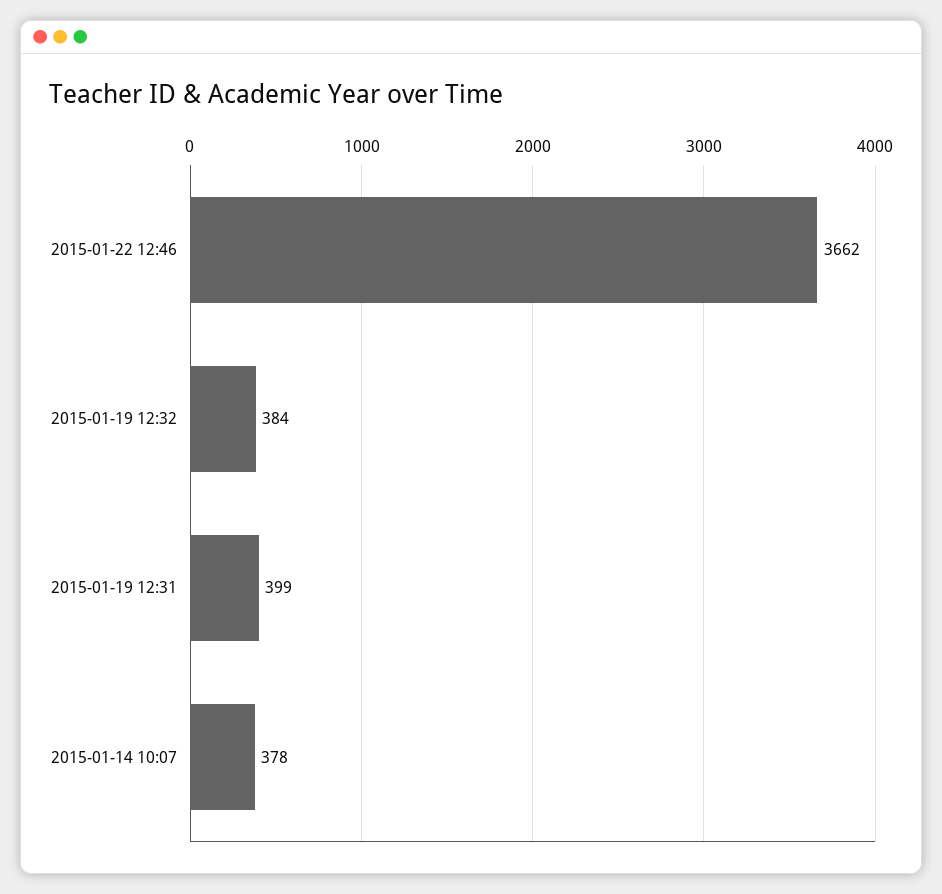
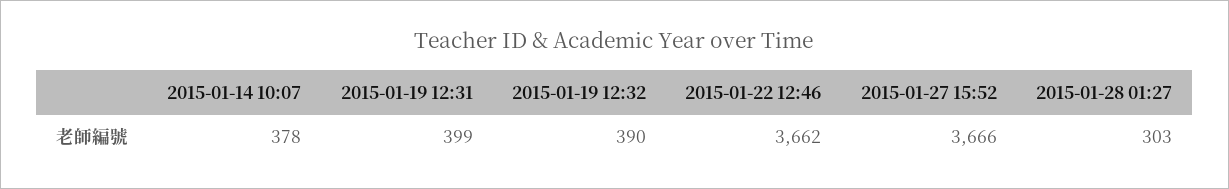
2015-01-19 12:32: 384 -> 390
2015-01-27 15:52: none -> 3666
2015-01-28 01:27: none -> 303

